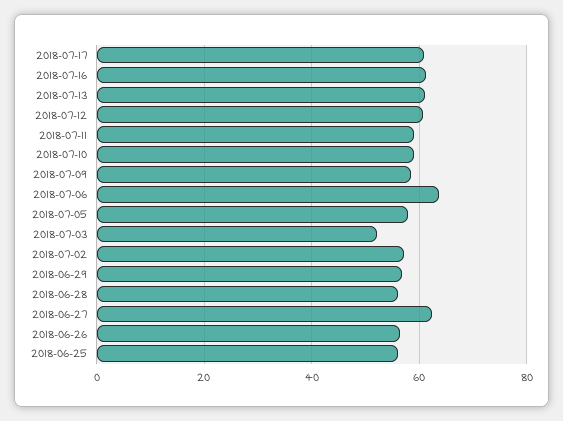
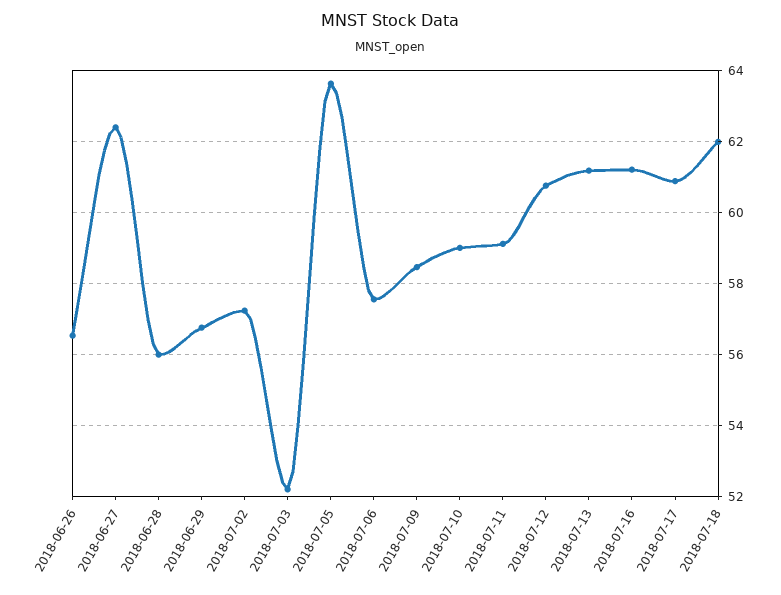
2018-07-06: 64 -> 57.6
2018-07-05: 58 -> 63.6
2018-06-25: 56 -> none
2018-07-18: none -> 62

